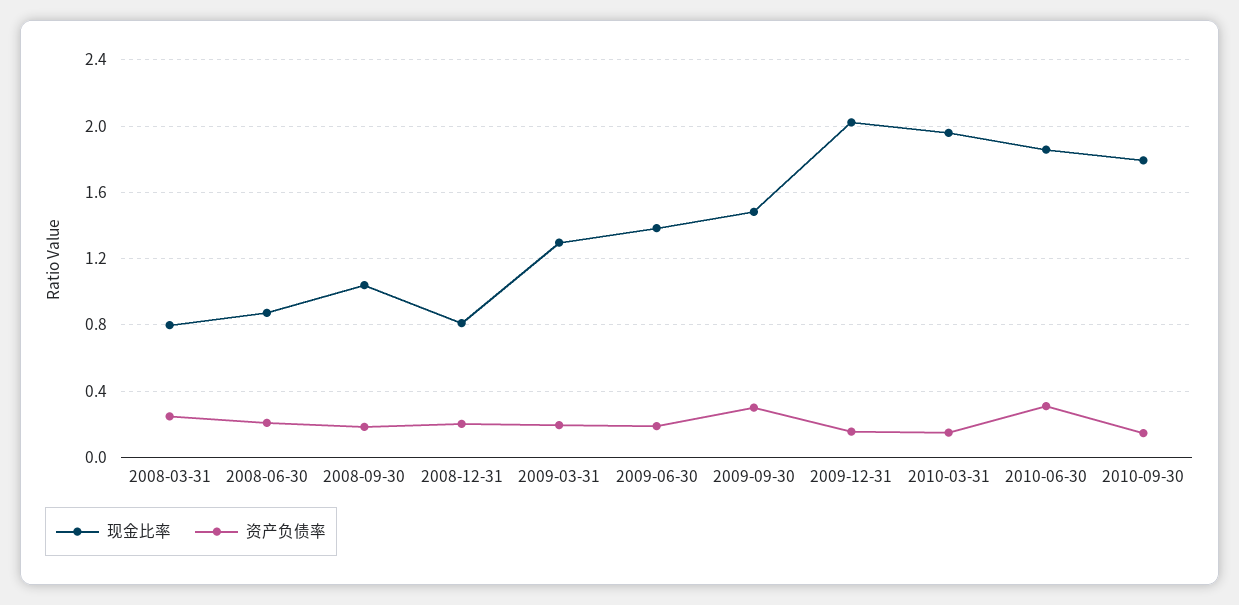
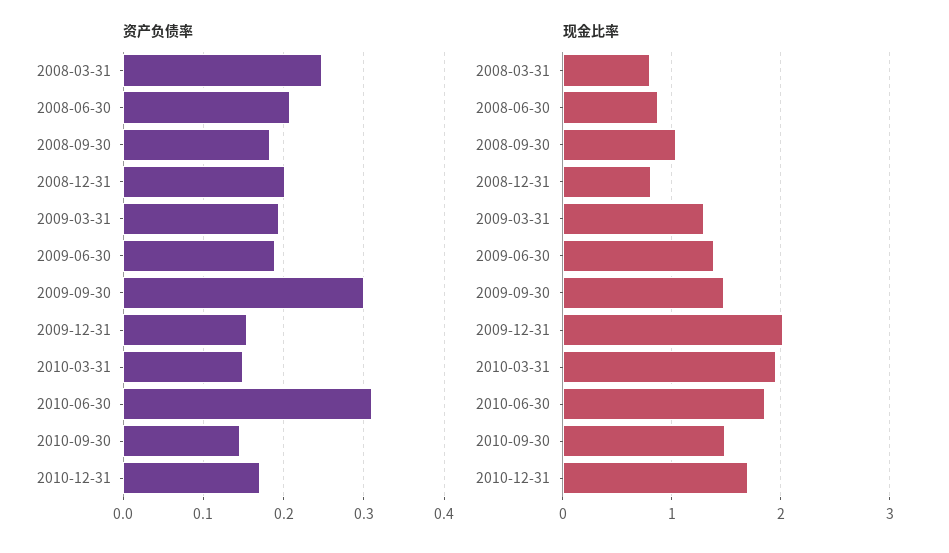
现金比率, 2010-09-30: 1.8 -> 1.5
资产负债率, 2010-12-31: none -> 0.17
现金比率, 2010-12-31: none -> 1.7

